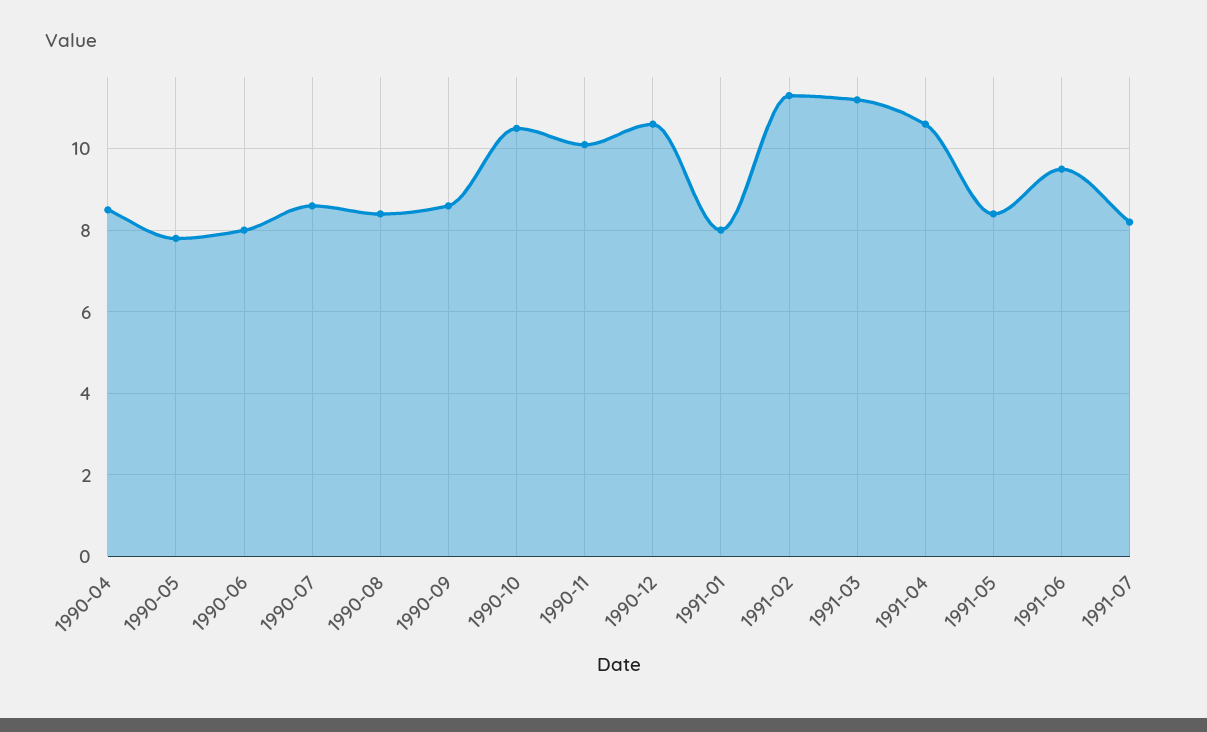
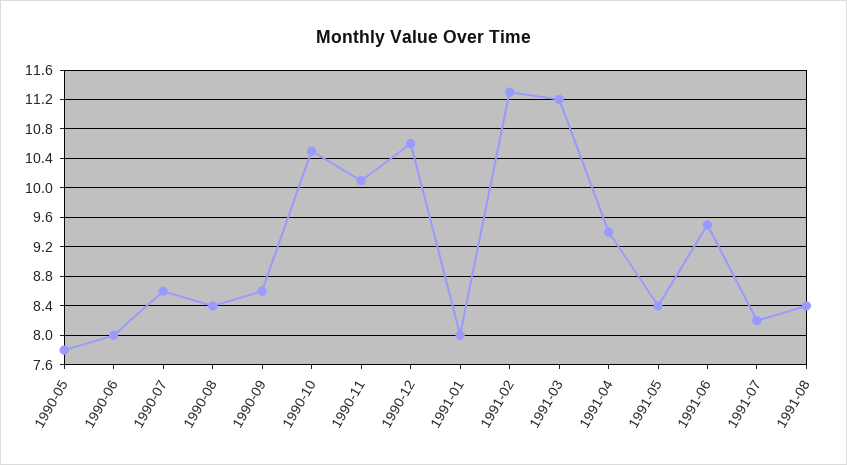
1990-04: 8.5 -> none
1991-04: 10.5 -> 9.4
1991-08: none -> 8.4

